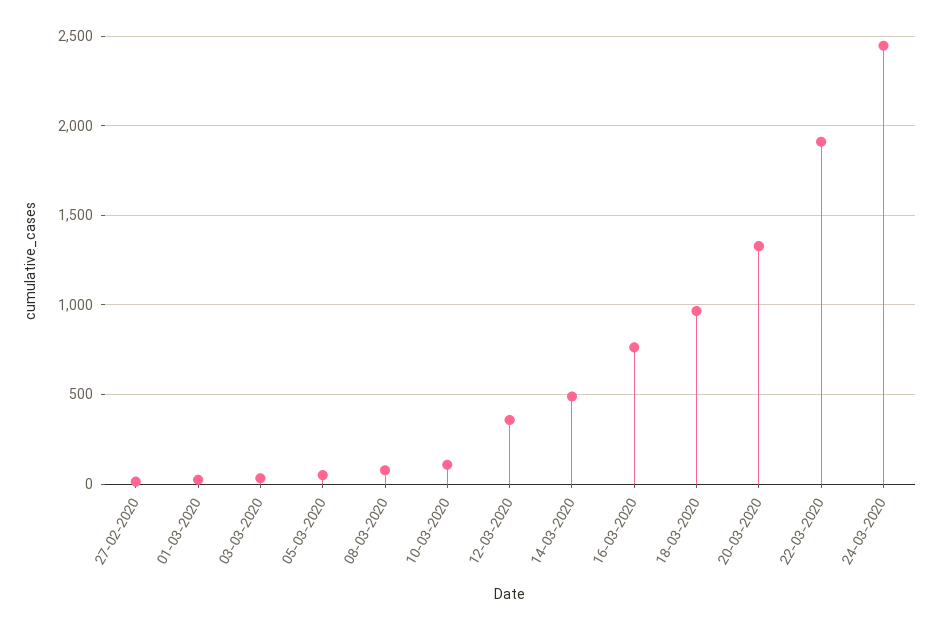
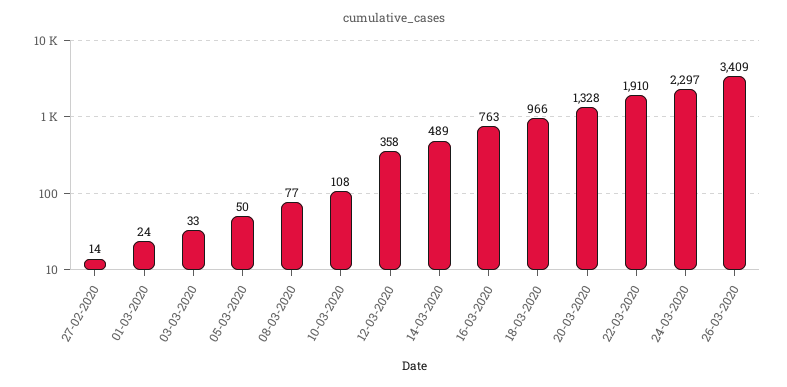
24-03-2020: 2450 -> 2297
26-03-2020: none -> 3409

